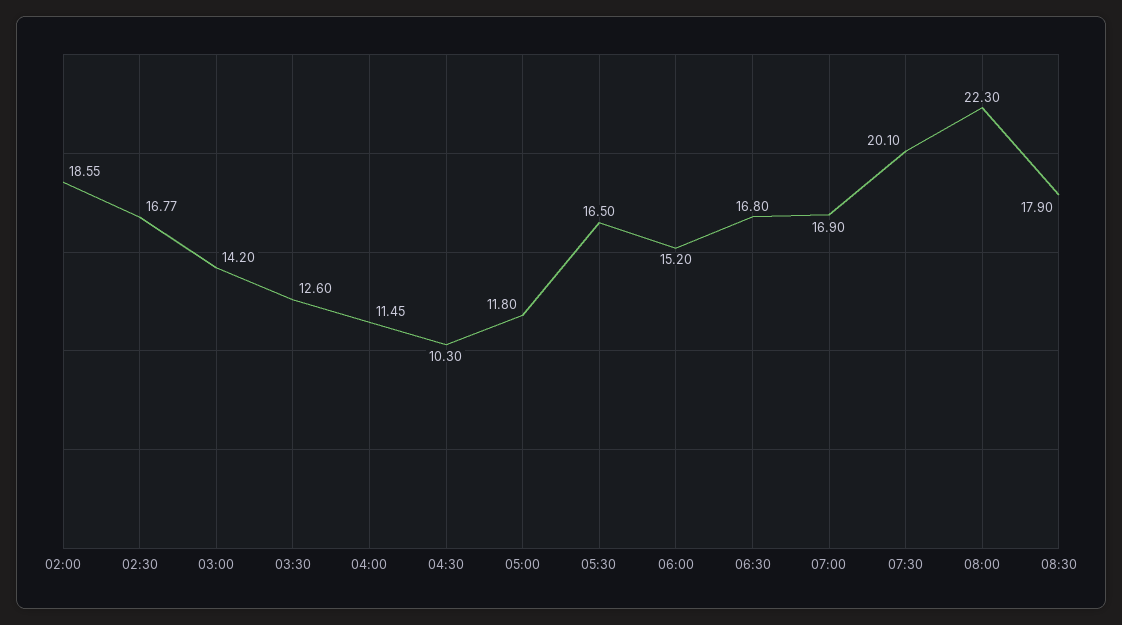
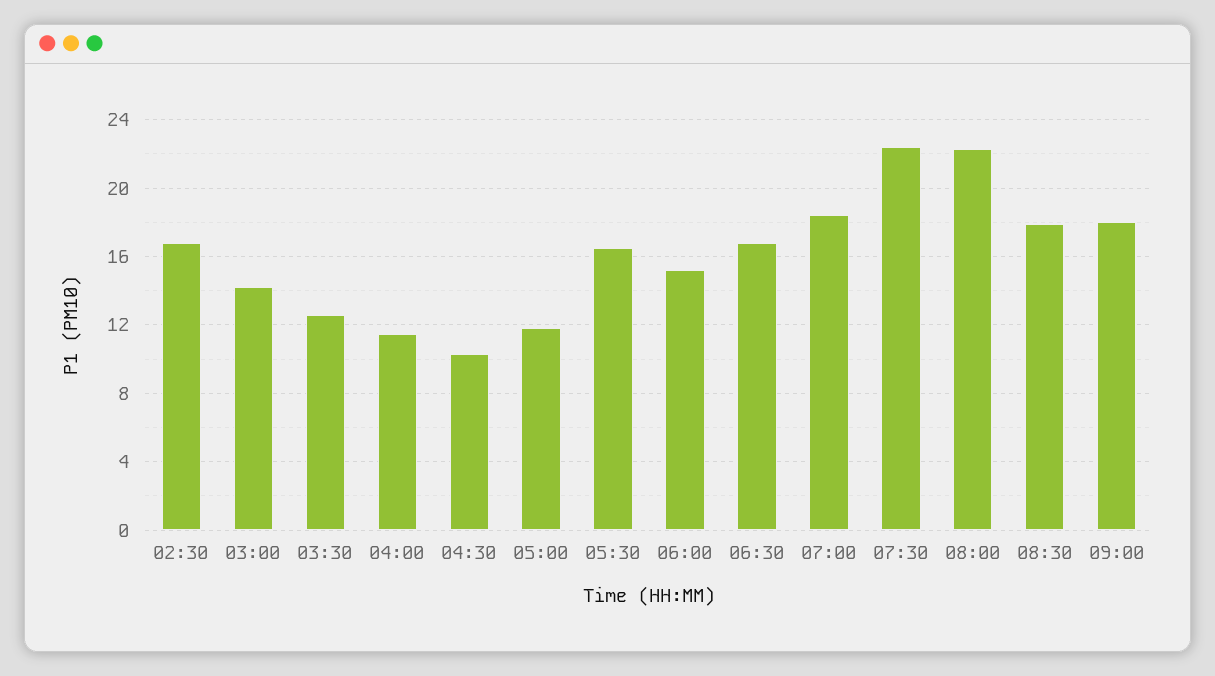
02:00: 18.55 -> none
07:00: 16.9 -> 18.5
07:30: 20.1 -> 22.5
09:00: none -> 18

